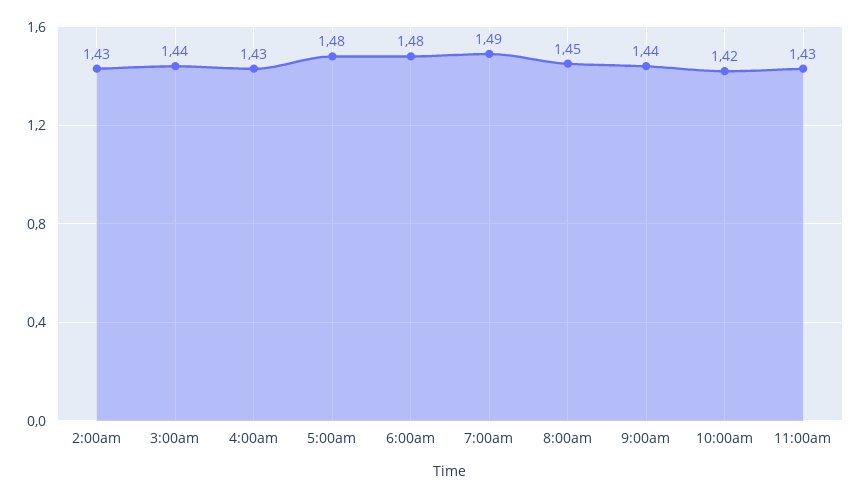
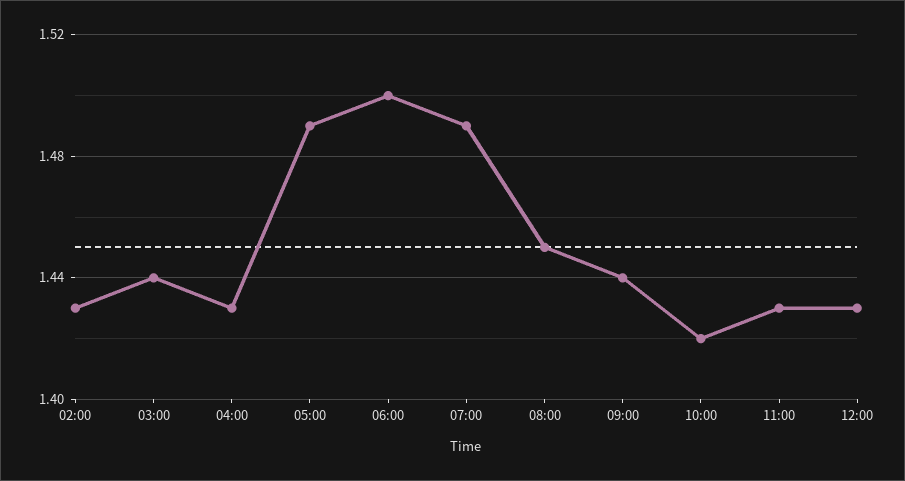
5:00am: 1.48 -> 1.49
6:00am: 1.48 -> 1.5
12:00: none -> 1.43

